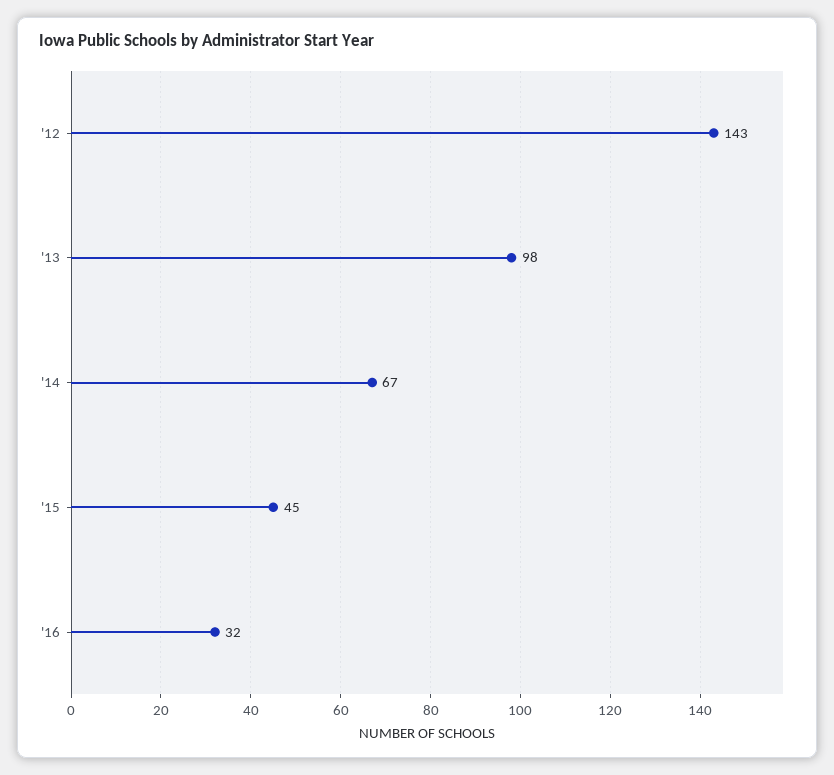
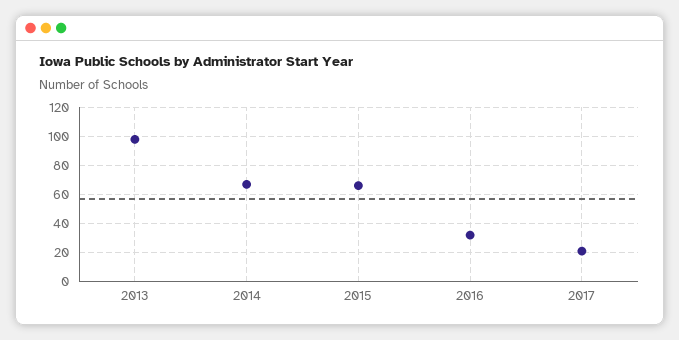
'12: 143 -> none
'15: 45 -> 65
2017: none -> 20

